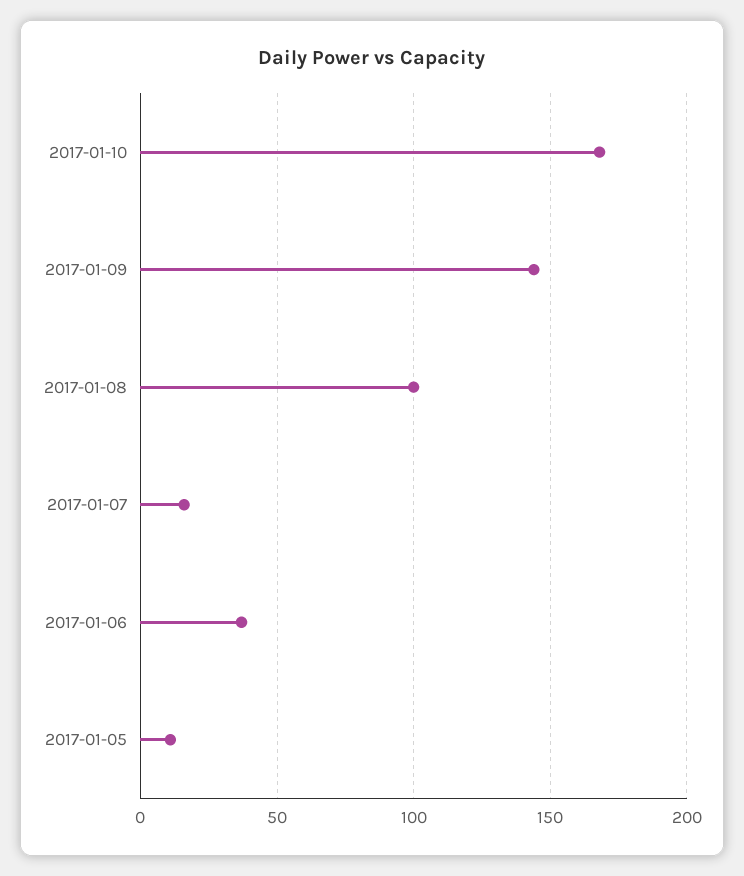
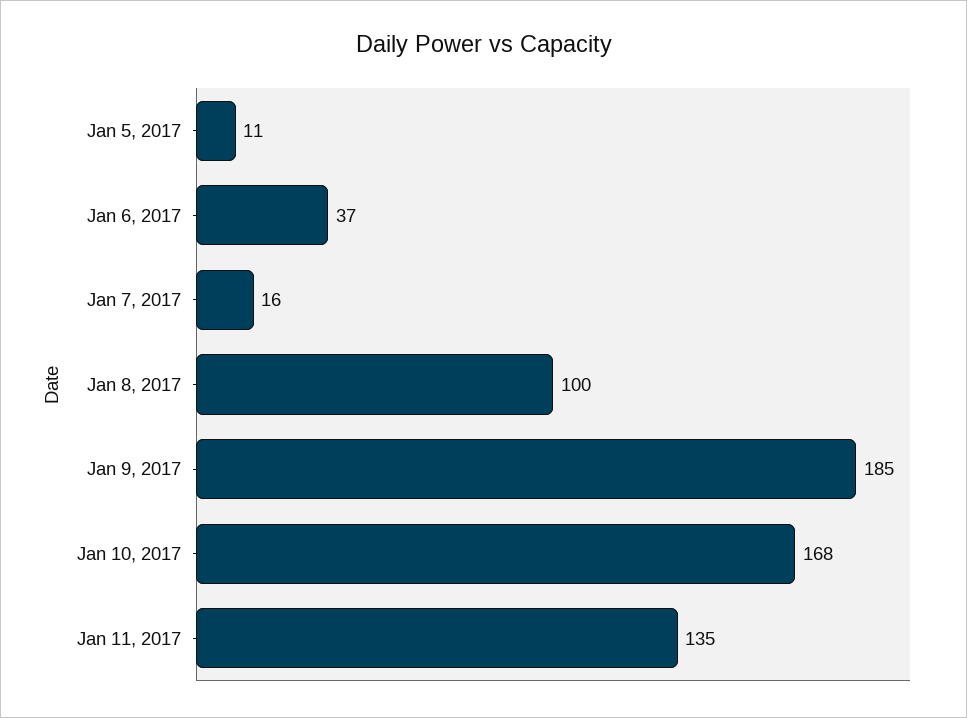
2017-01-09: 145 -> 185
Jan 11, 2017: none -> 135

